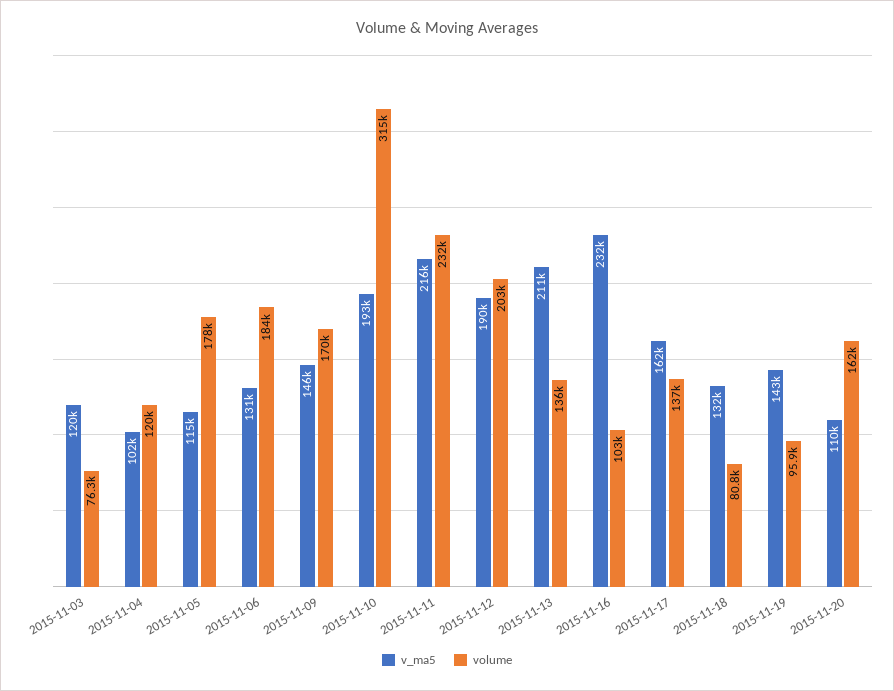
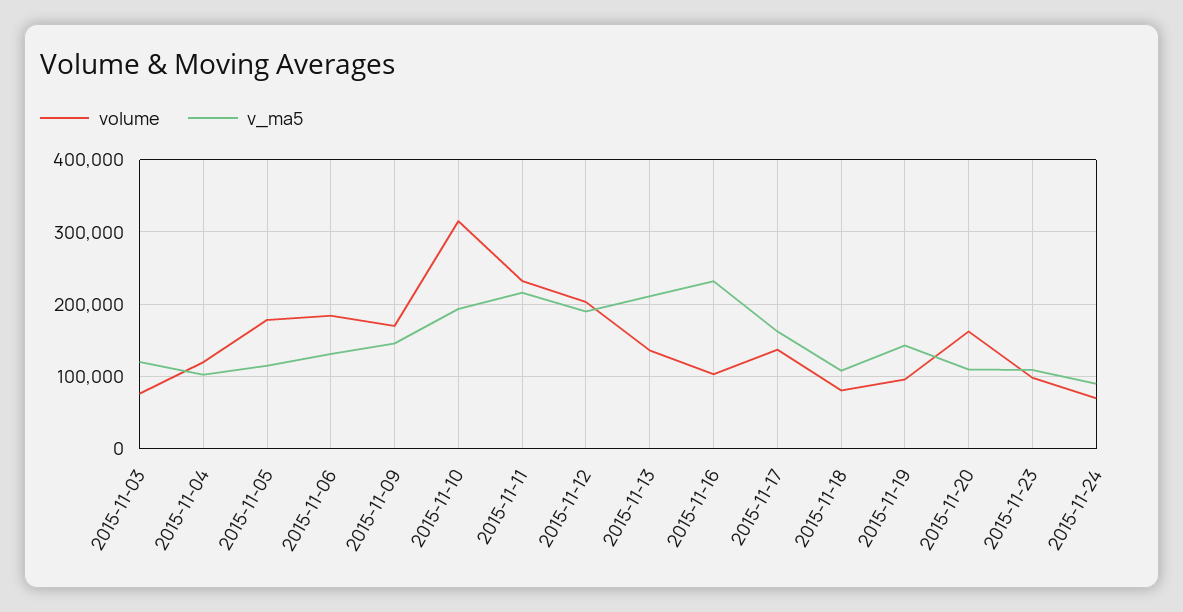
v_ma5, 2015-11-18: 132000 -> 110000
volume, 2015-11-23: none -> 100000
v_ma5, 2015-11-23: none -> 110000
volume, 2015-11-24: none -> 70000
v_ma5, 2015-11-24: none -> 90000

